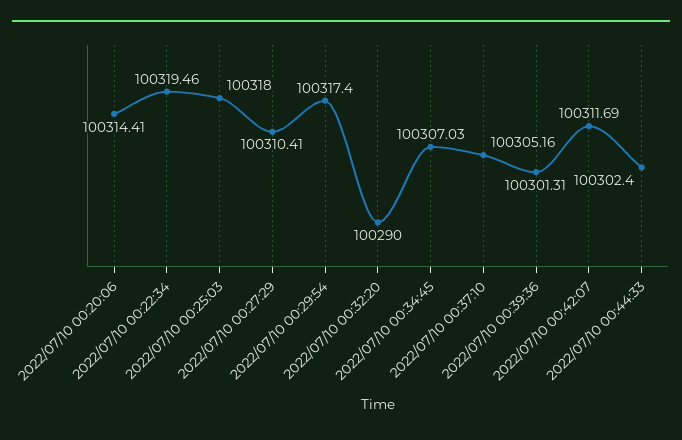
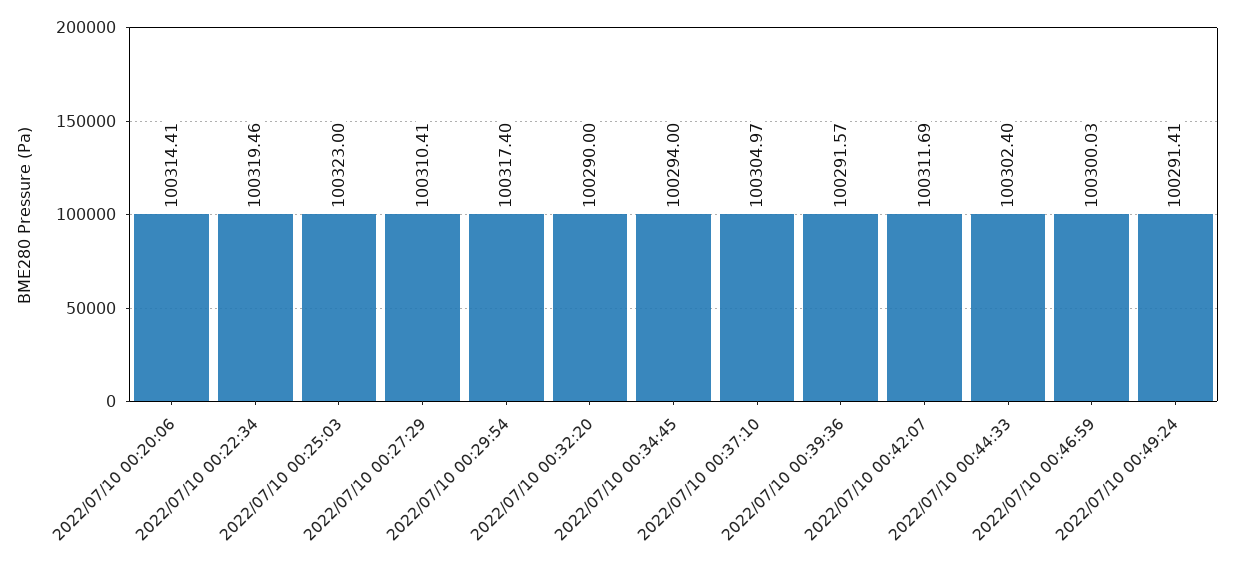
2022/07/10 00:25:03: 100318 -> 100323
2022/07/10 00:34:45: 100307.03 -> 100294
2022/07/10 00:37:10: 100305.16 -> 100304.97
2022/07/10 00:39:36: 100301.31 -> 100291.57
2022/07/10 00:46:59: none -> 100300.03
2022/07/10 00:49:24: none -> 100291.41

